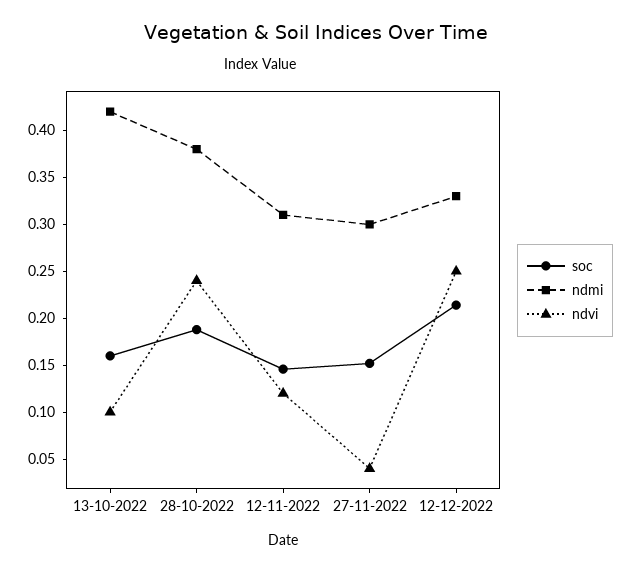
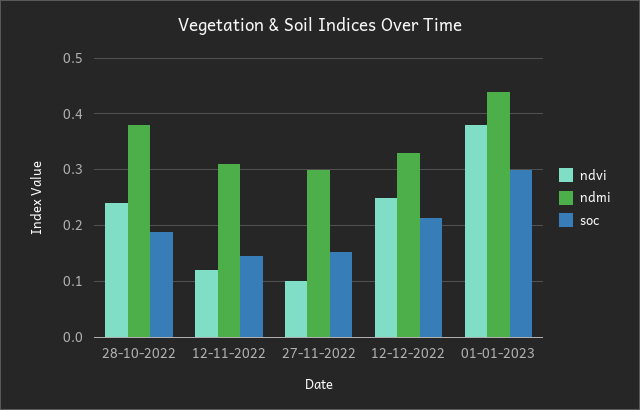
soc, 13-10-2022: 0.16 -> none
ndmi, 13-10-2022: 0.42 -> none
ndvi, 13-10-2022: 0.1 -> none
ndvi, 27-11-2022: 0.04 -> 0.1
ndvi, 01-01-2023: none -> 0.38
ndmi, 01-01-2023: none -> 0.44
soc, 01-01-2023: none -> 0.3

